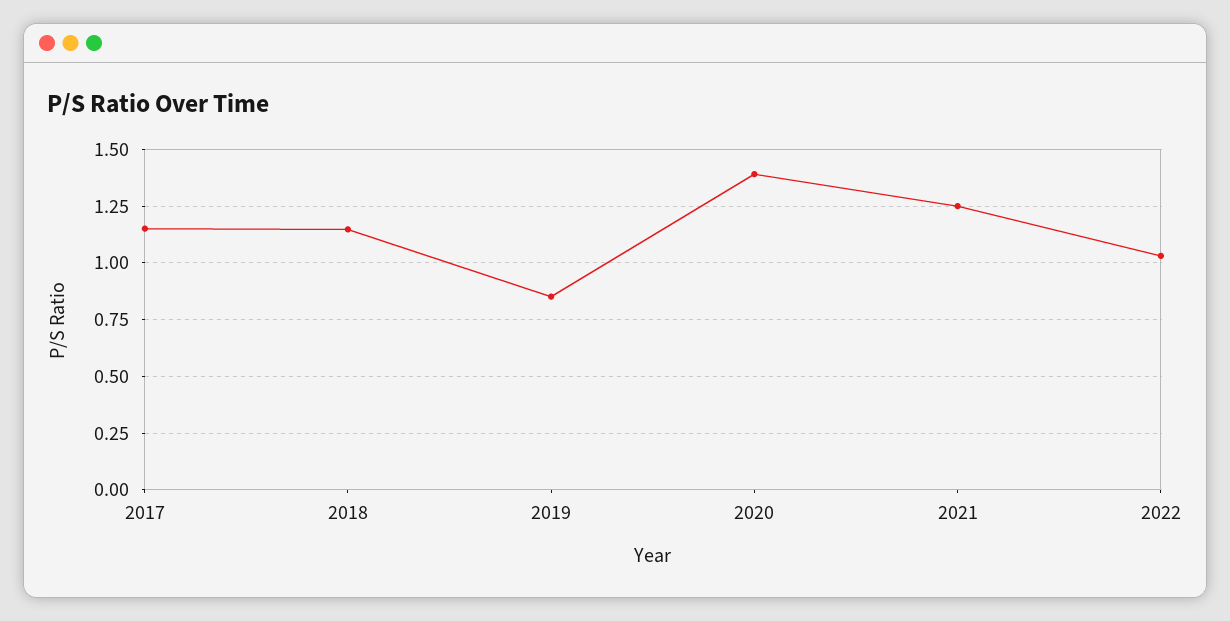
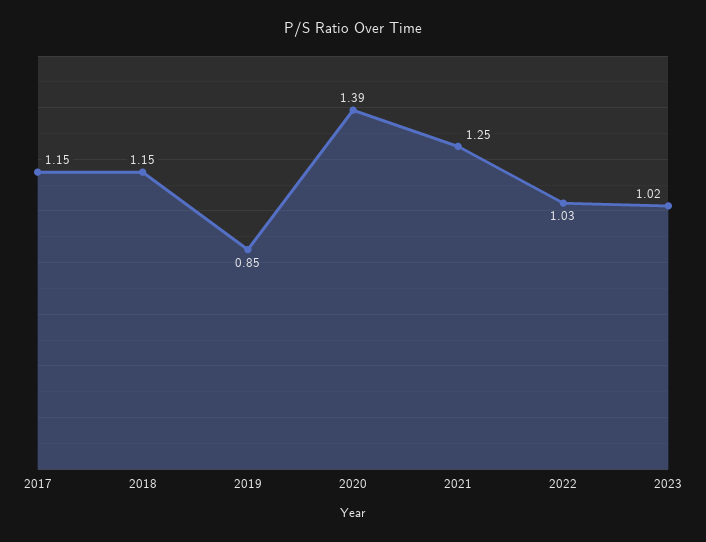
2023: none -> 1.02

